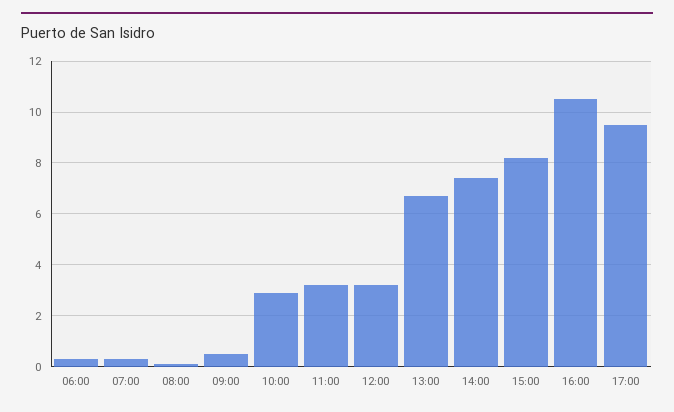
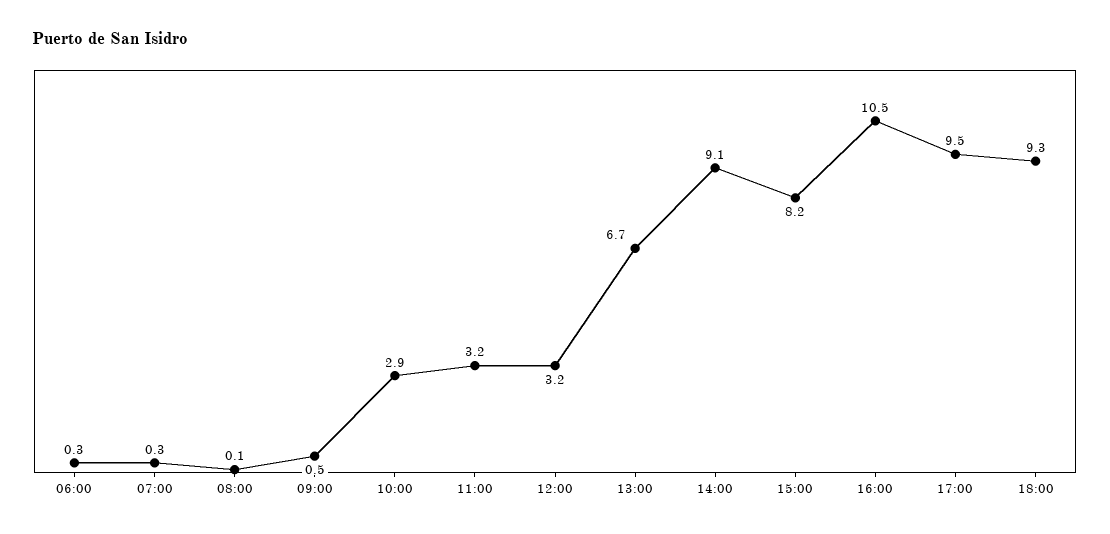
14:00: 7.5 -> 9.1
18:00: none -> 9.3

